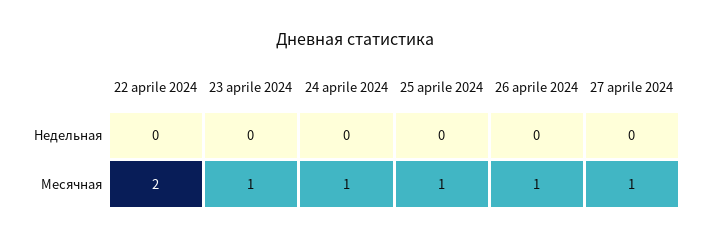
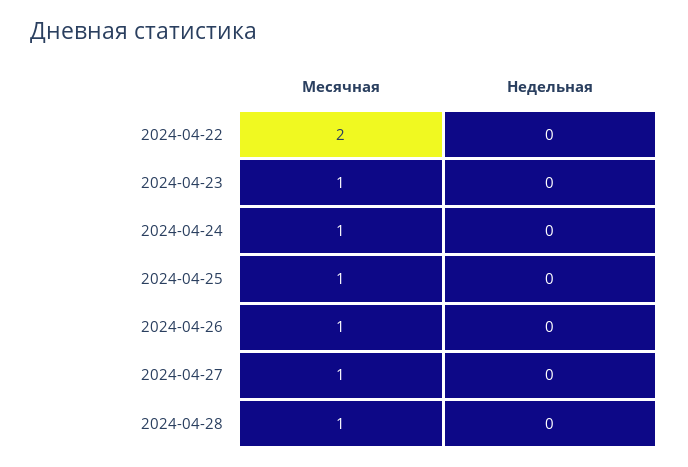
2024-04-28, Месячная: none -> 1
2024-04-28, Недельная: none -> 0

